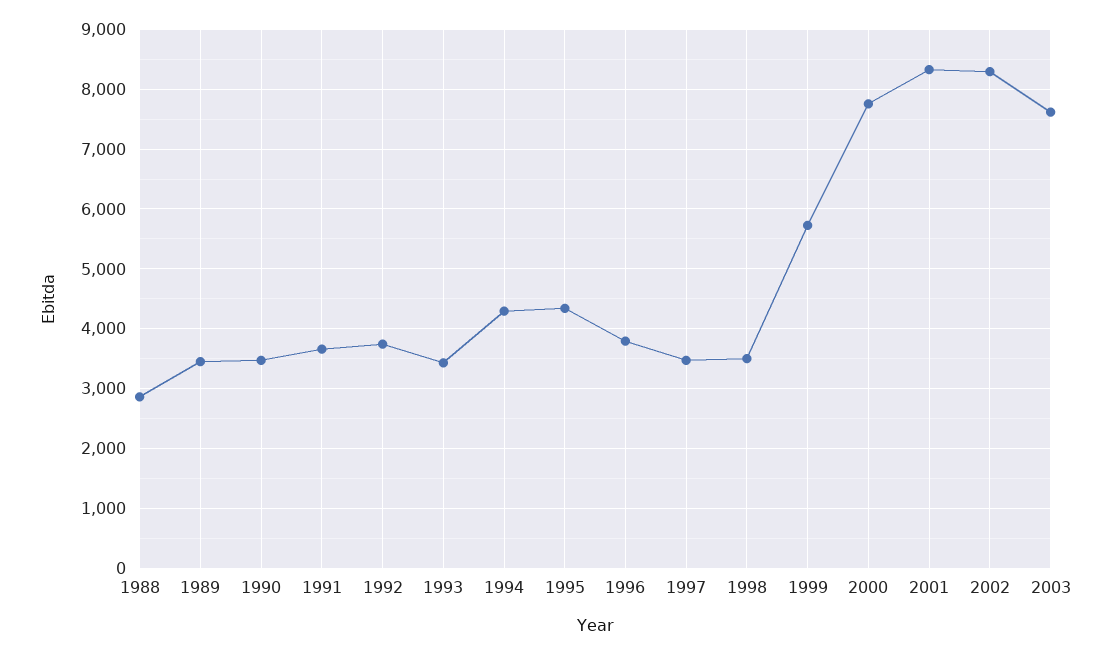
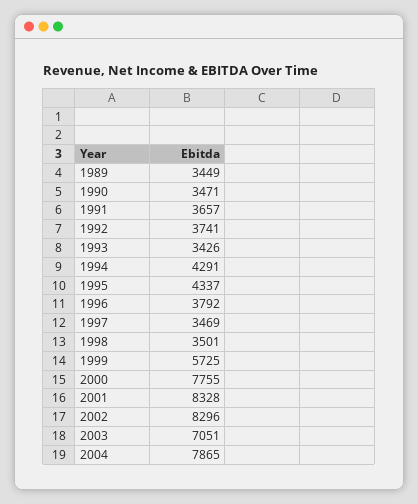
1988: 2800 -> none
2003: 7600 -> 7051
2004: none -> 7865

